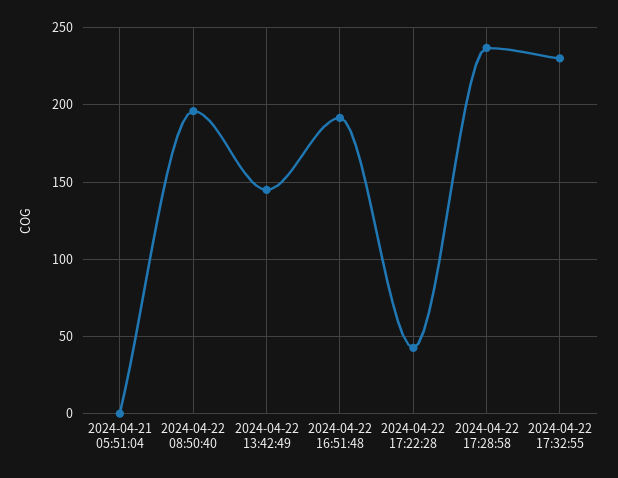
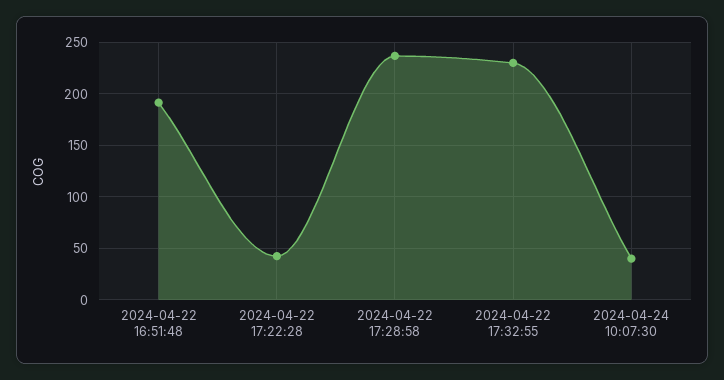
2024-04-21 05:51:04: 0 -> none
2024-04-22 08:50:40: 195 -> none
2024-04-22 13:42:49: 145 -> none
2024-04-24 10:07:30: none -> 40

